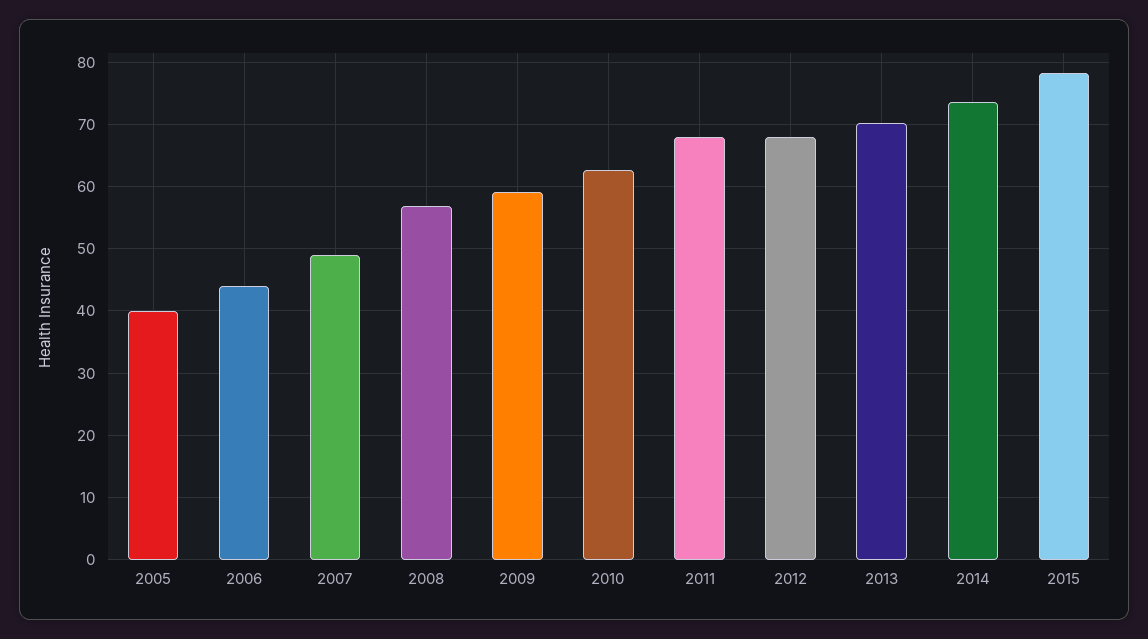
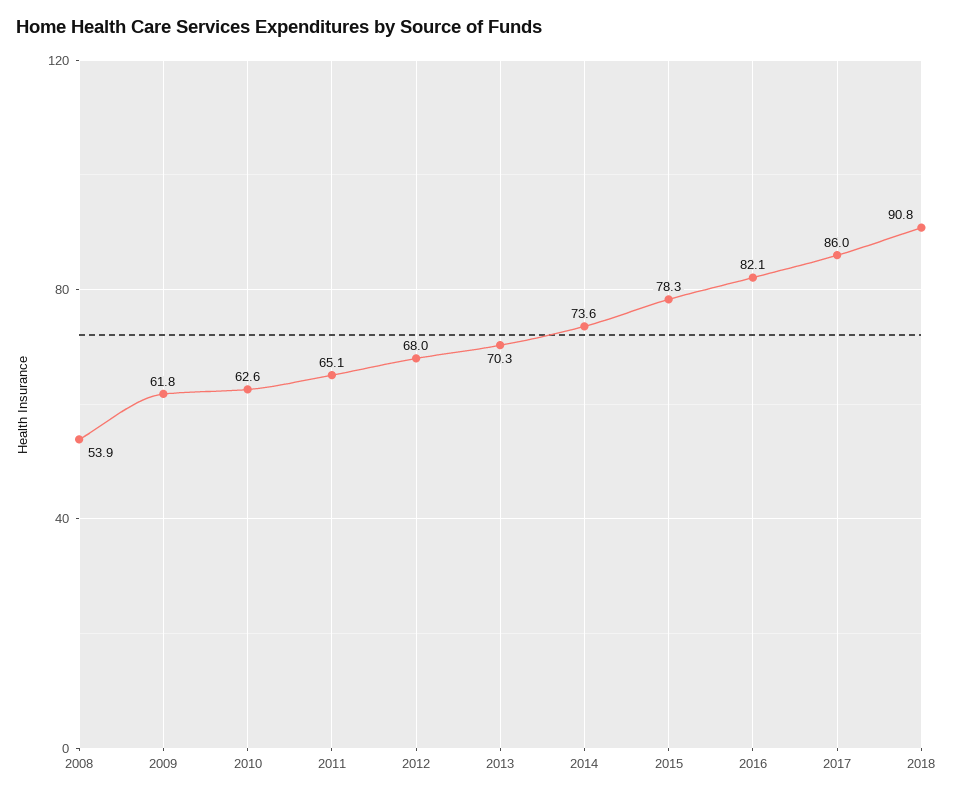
2005: 40 -> none
2006: 44 -> none
2007: 49 -> none
2008: 57 -> 53.9
2009: 59 -> 61.8
2011: 68 -> 65.1
2016: none -> 82.1
2017: none -> 86
2018: none -> 90.8

